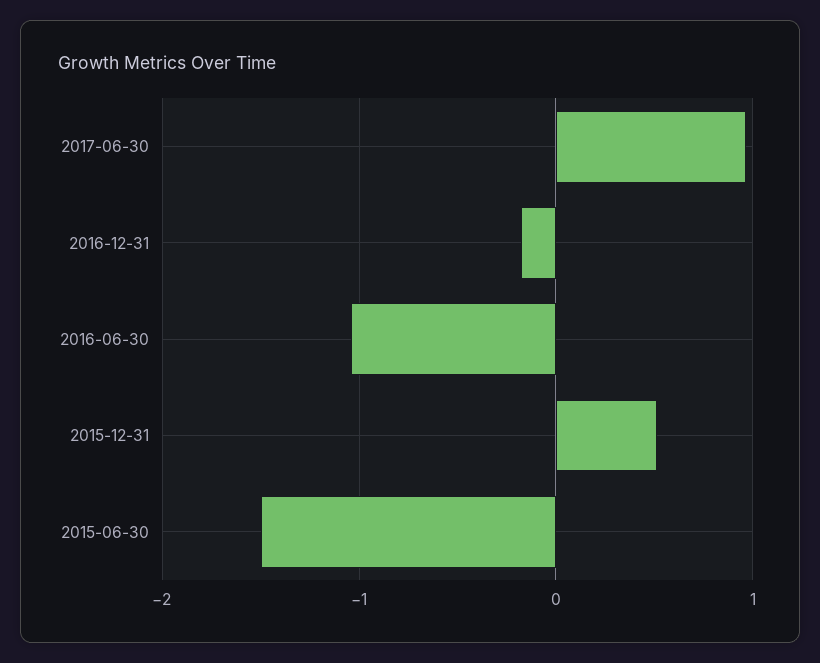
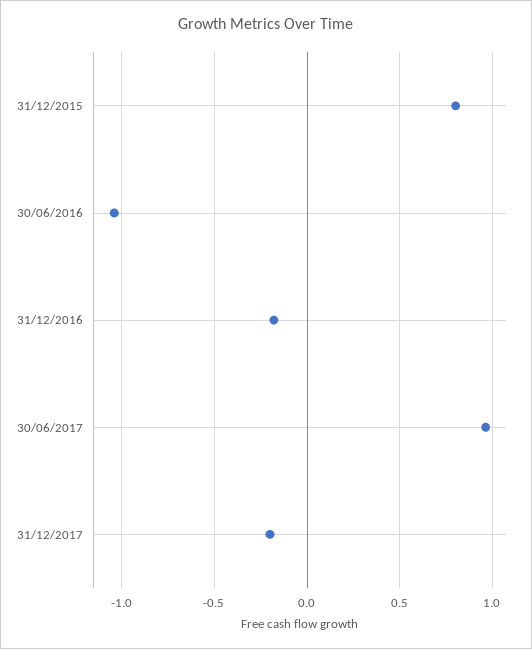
2015-12-31: 0.5 -> 0.8
2015-06-30: -1.5 -> none
31/12/2017: none -> -0.2

